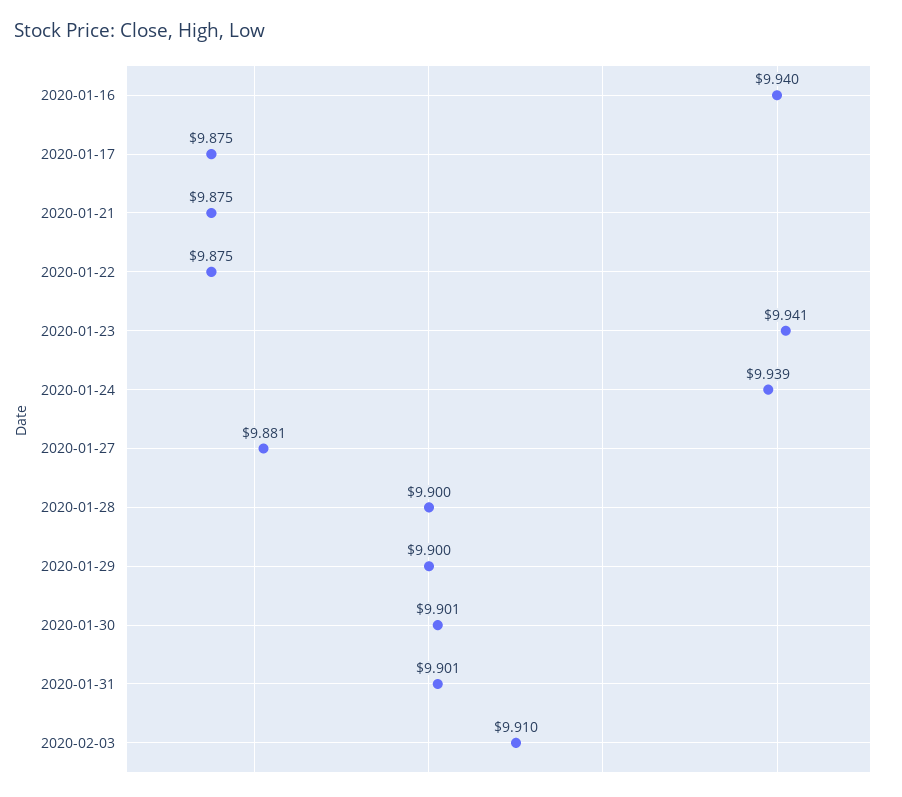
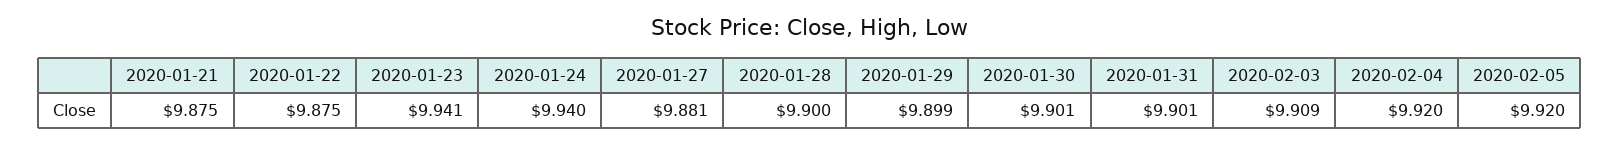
2020-01-16: 9.94 -> none
2020-01-17: 9.875 -> none
2020-01-24: 9.939 -> 9.94
2020-01-29: 9.9 -> 9.899
2020-02-03: 9.91 -> 9.909
2020-02-04: none -> 9.92
2020-02-05: none -> 9.92

